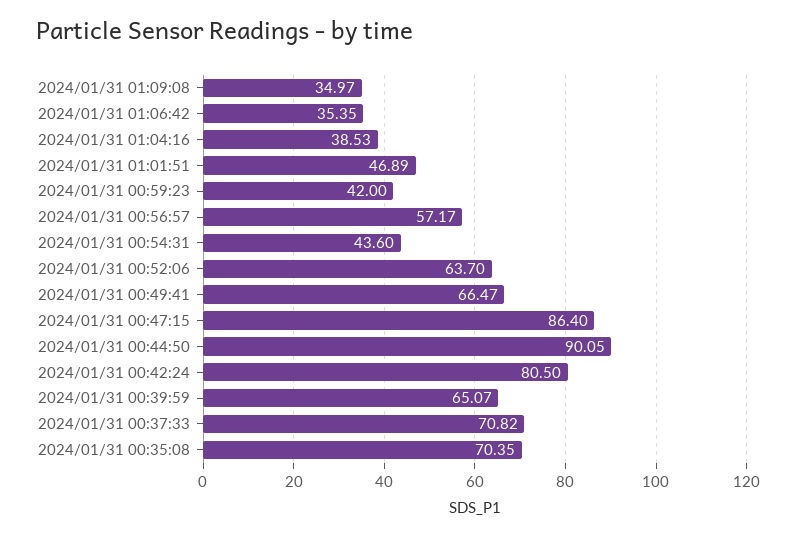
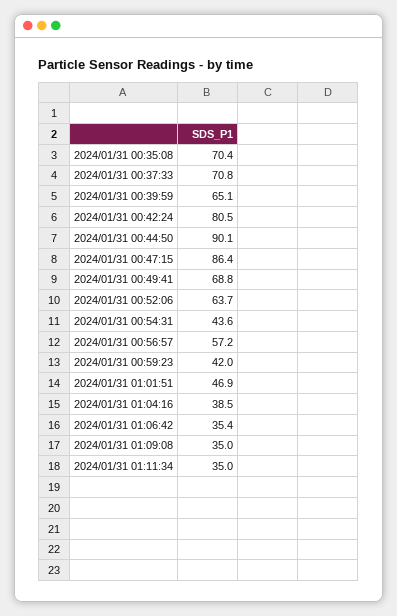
2024/01/31 00:49:41: 66.47 -> 68.8
2024/01/31 01:11:34: none -> 35

